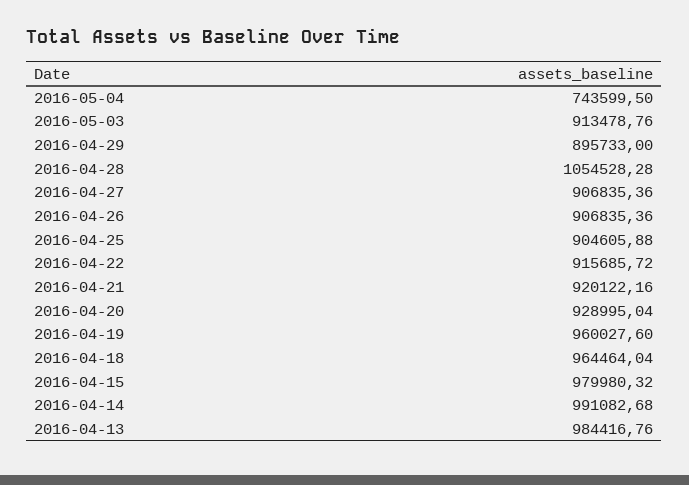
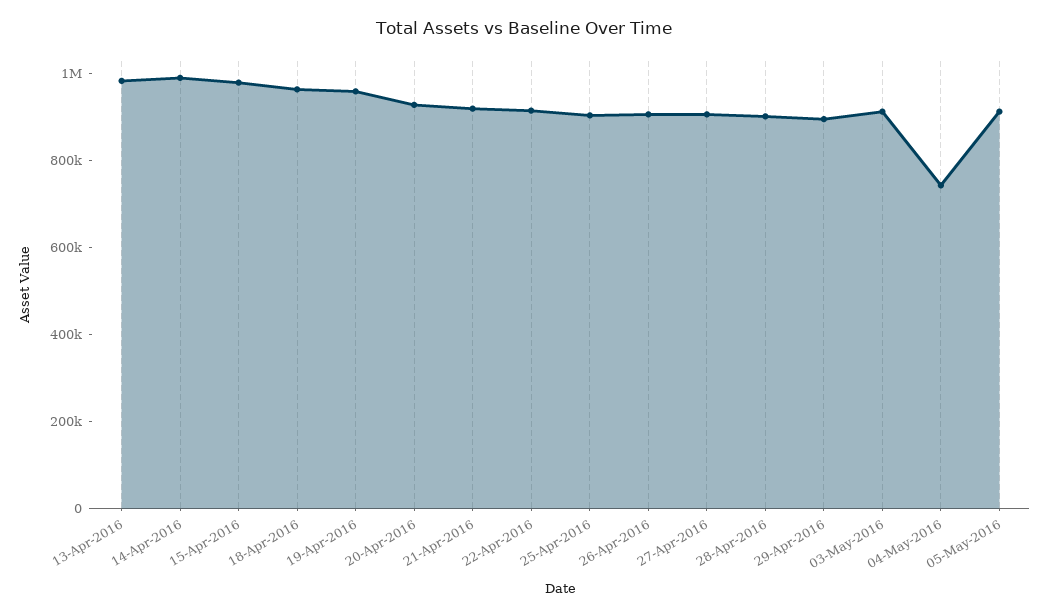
2016-04-28: 1054528.28 -> 900000
05-May-2016: none -> 900000

